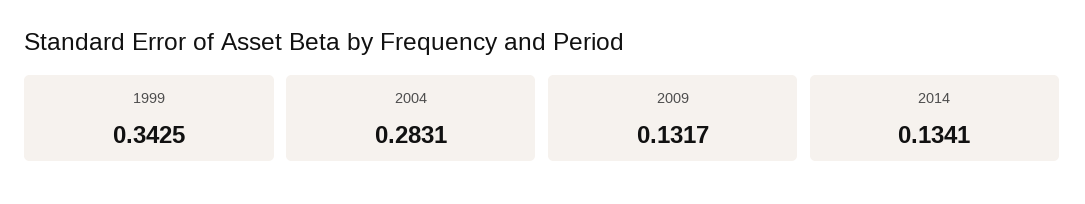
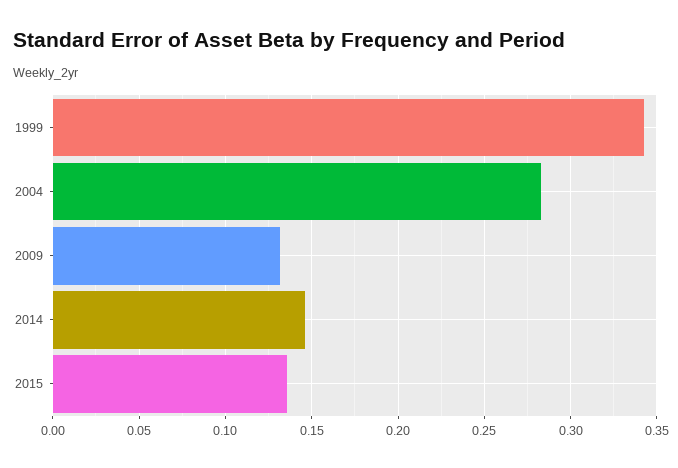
2014: 0.1341 -> 0.145
2015: none -> 0.135

